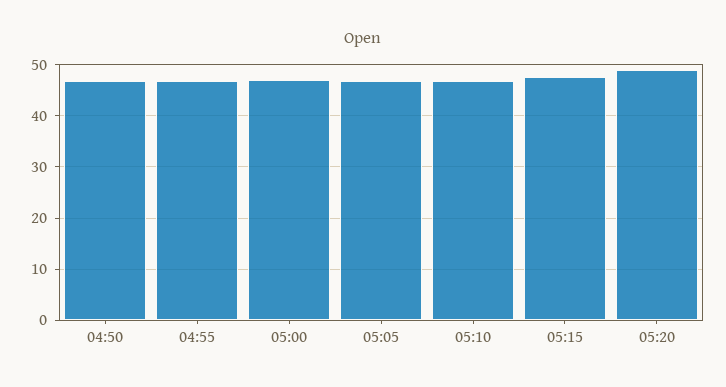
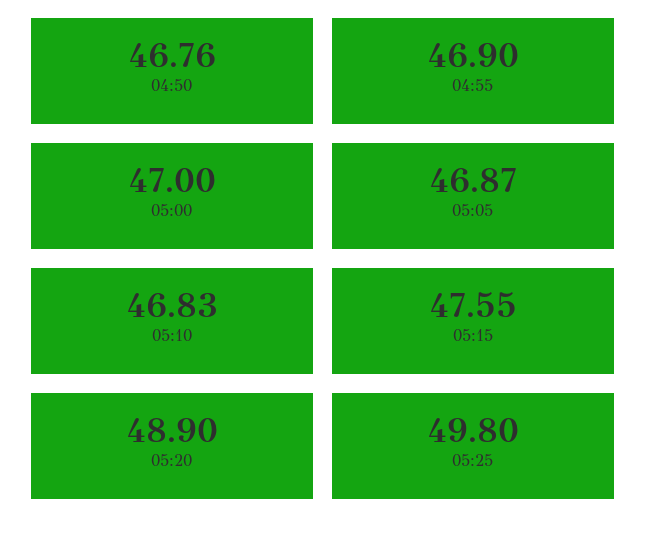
05:25: none -> 49.8

